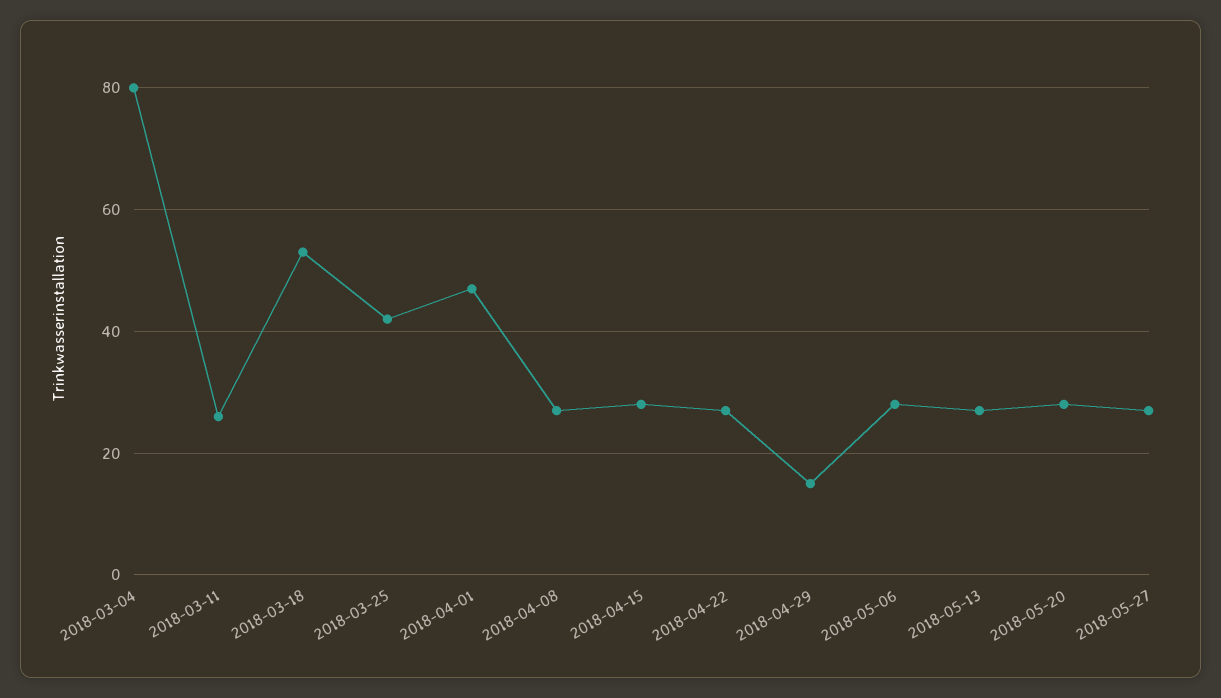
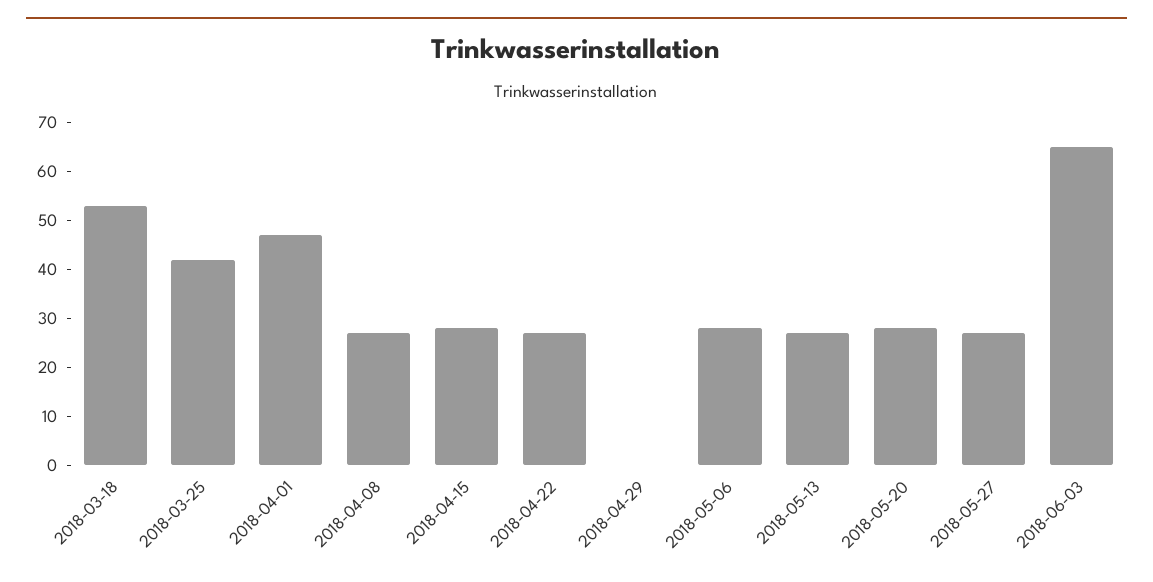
2018-03-04: 80 -> none
2018-03-11: 25 -> none
2018-04-29: 15 -> 0
2018-06-03: none -> 65

